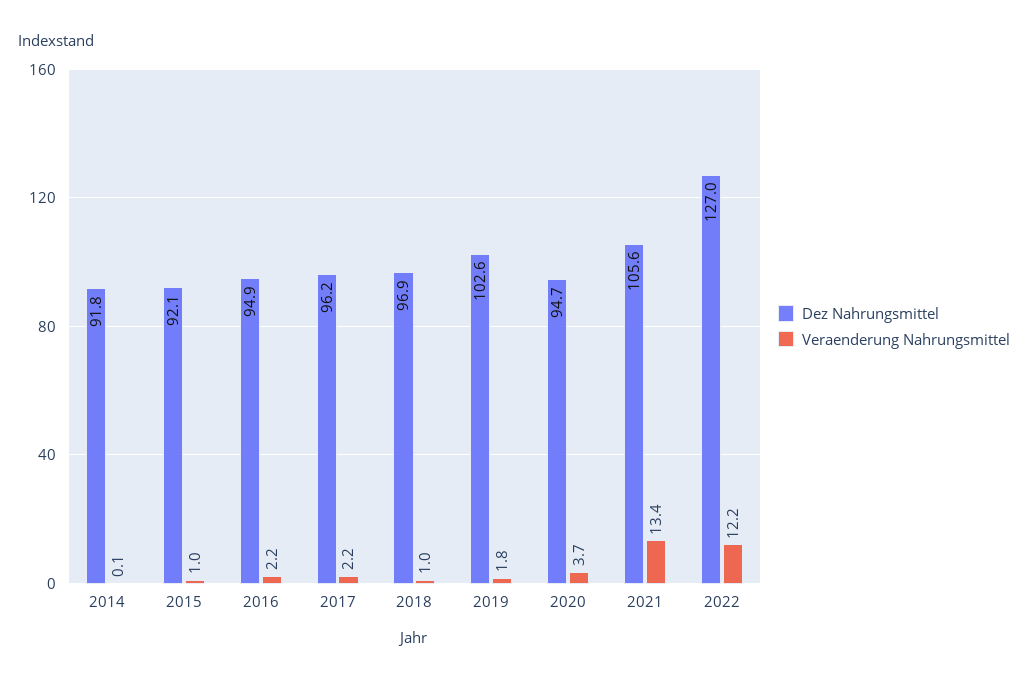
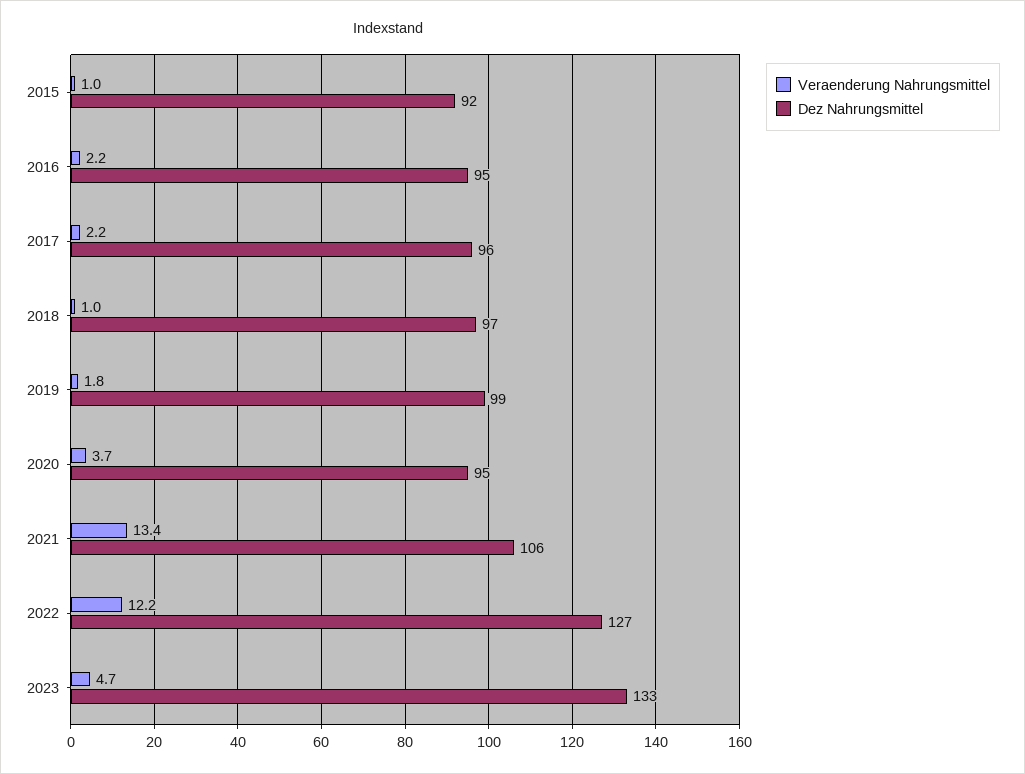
Dez Nahrungsmittel, 2014: 91.8 -> none
Veraenderung Nahrungsmittel, 2014: 0.1 -> none
Dez Nahrungsmittel, 2019: 102.6 -> 99
Veraenderung Nahrungsmittel, 2023: none -> 4.7
Dez Nahrungsmittel, 2023: none -> 133

